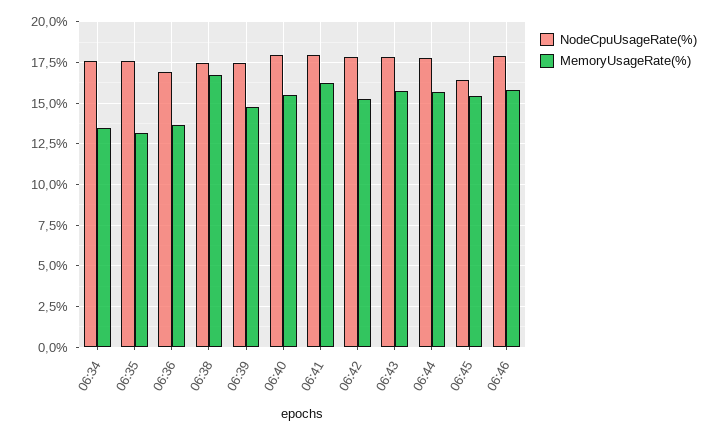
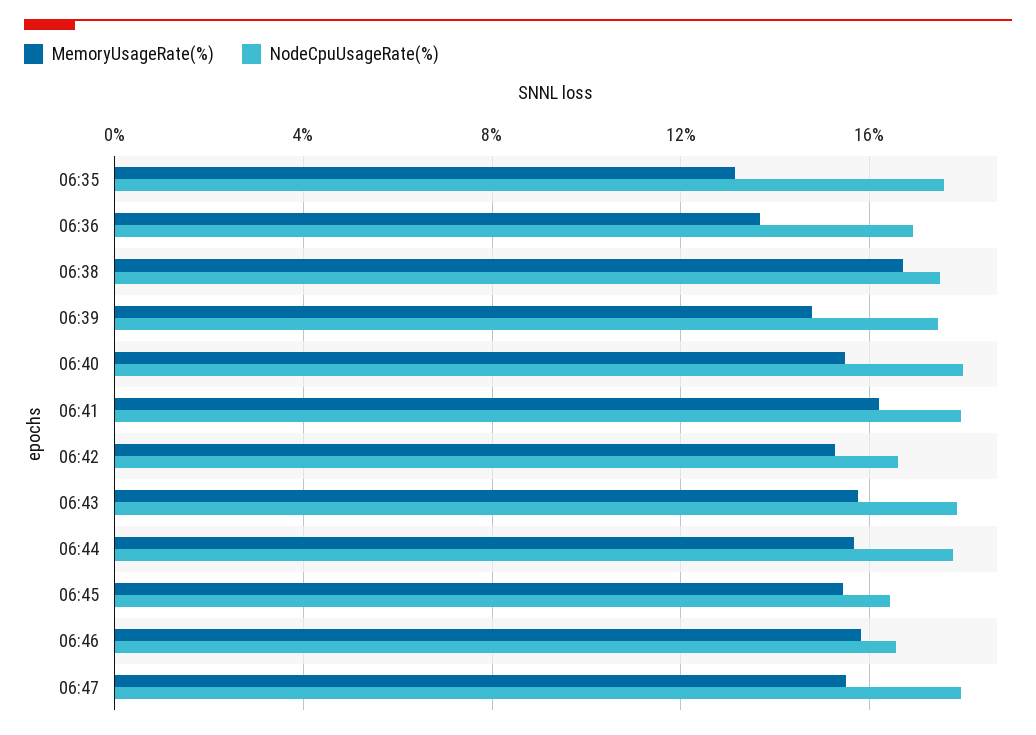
NodeCpuUsageRate(%), 06:34: 17.5 -> none
MemoryUsageRate(%), 06:34: 13.5 -> none
NodeCpuUsageRate(%), 06:42: 18 -> 16.5
NodeCpuUsageRate(%), 06:46: 18 -> 16.5
MemoryUsageRate(%), 06:47: none -> 15.5
NodeCpuUsageRate(%), 06:47: none -> 18

